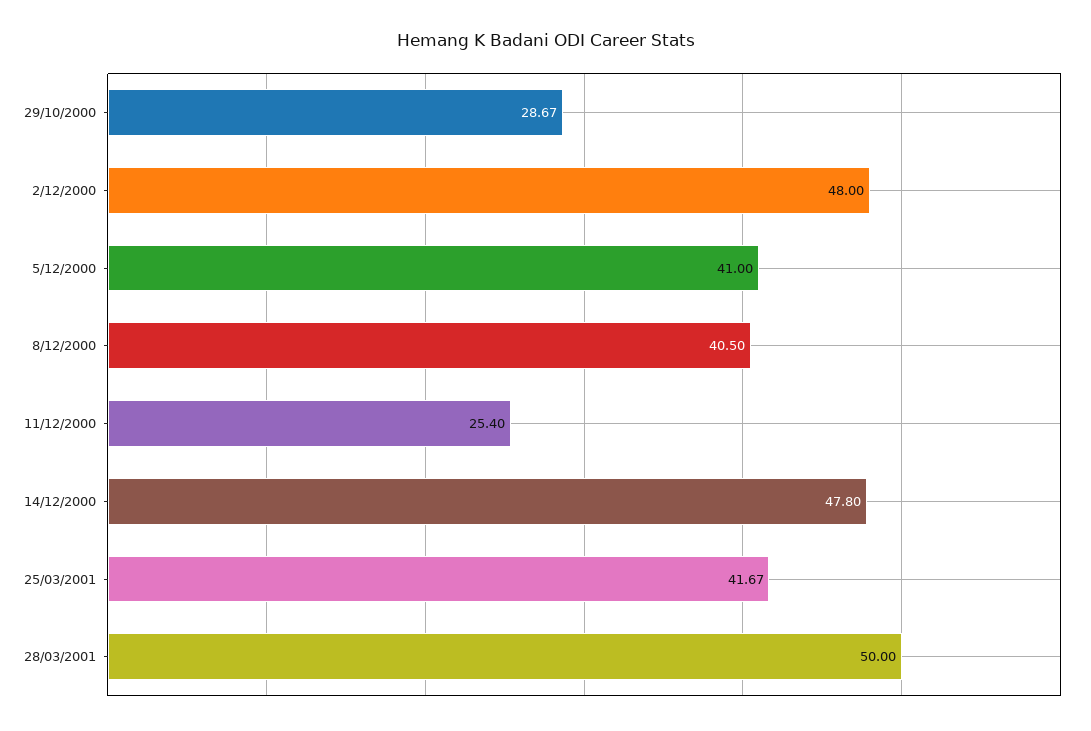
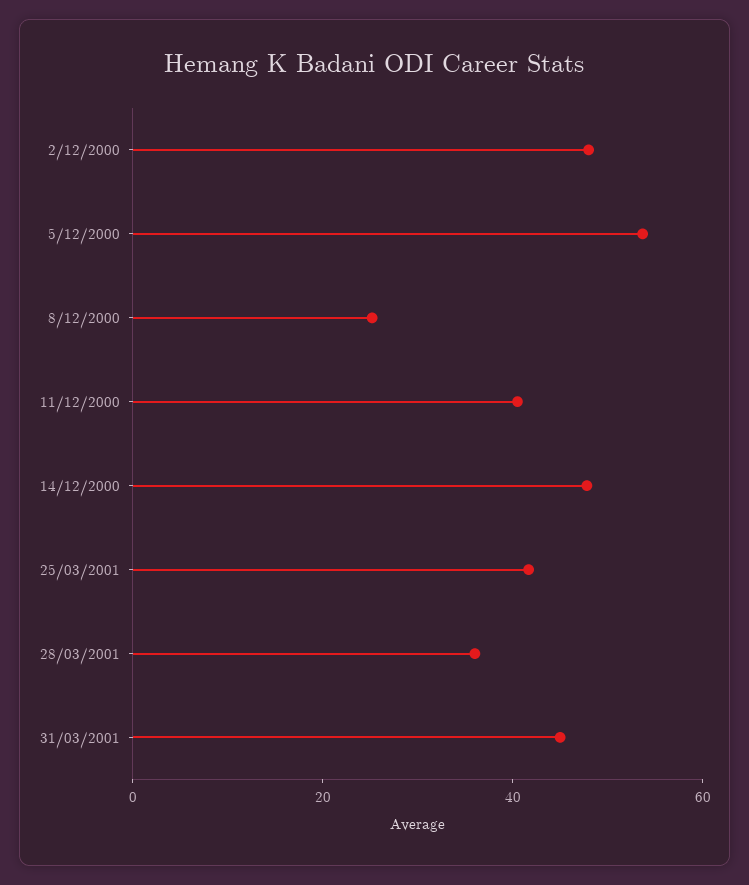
29/10/2000: 28.67 -> none
5/12/2000: 41 -> 55
8/12/2000: 40.5 -> 25
11/12/2000: 25.4 -> 40
28/03/2001: 50 -> 35
31/03/2001: none -> 45

